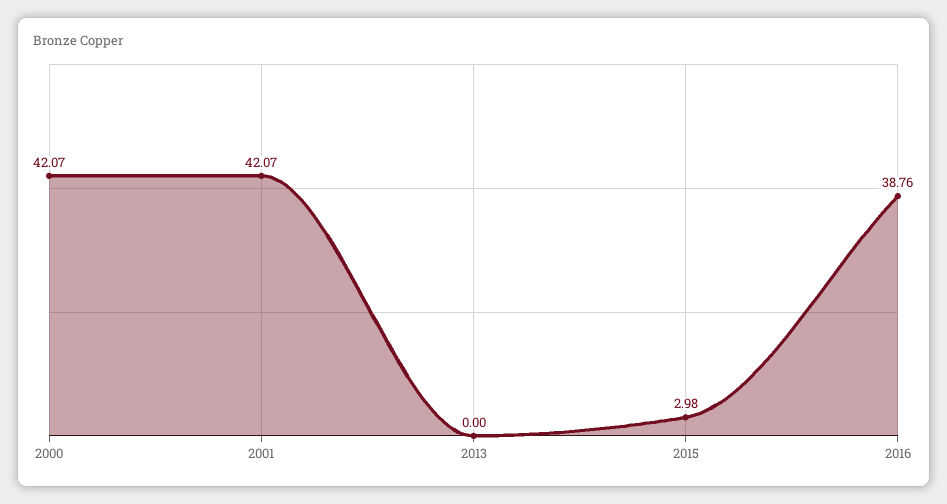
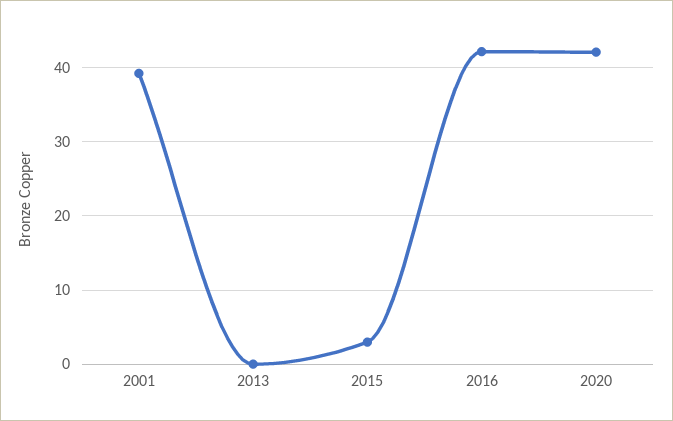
2000: 42.07 -> none
2001: 42.07 -> 39
2016: 38.76 -> 42
2020: none -> 42

